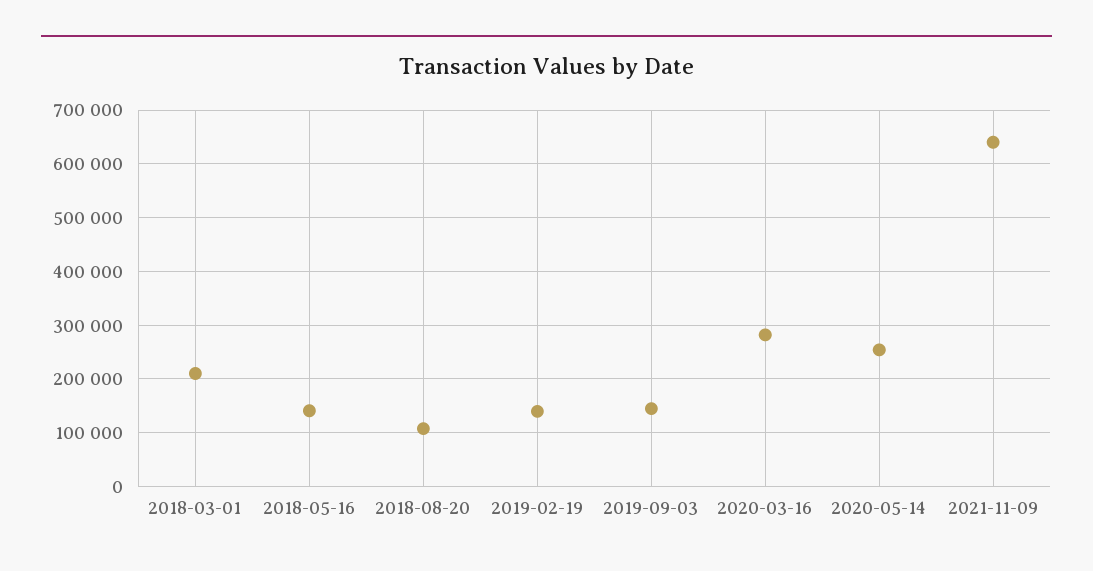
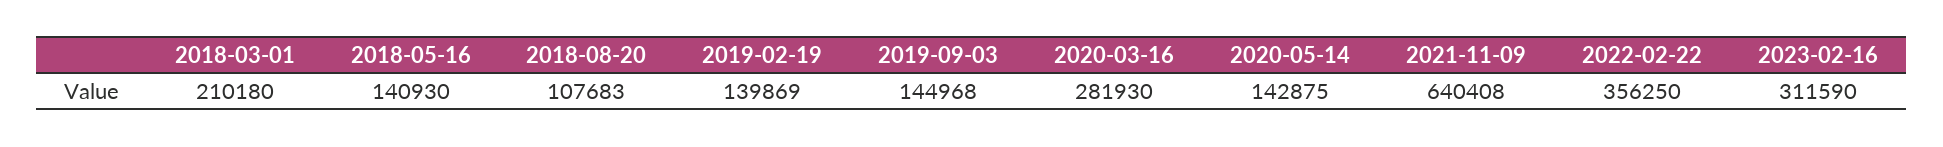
2020-05-14: 260000 -> 142875
2022-02-22: none -> 356250
2023-02-16: none -> 311590

